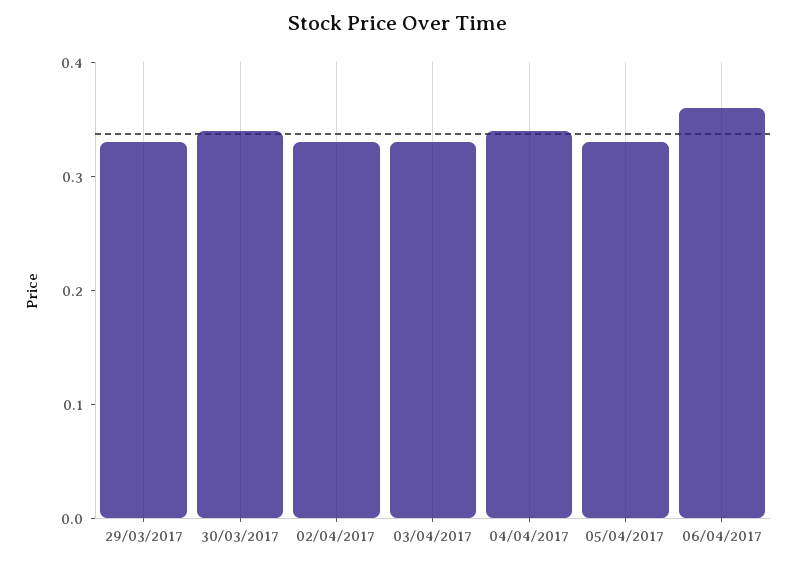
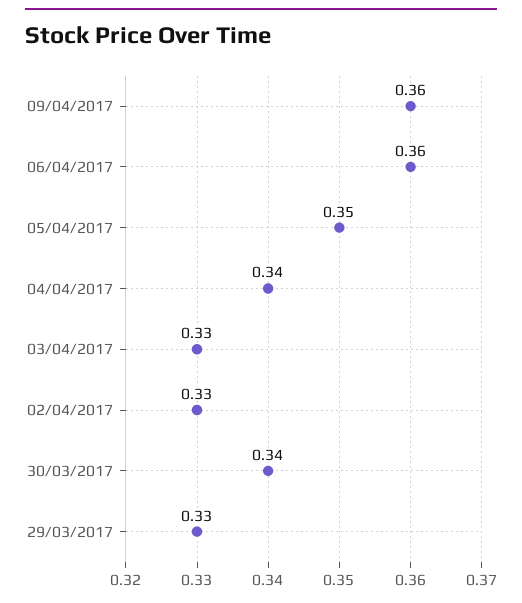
05/04/2017: 0.33 -> 0.35
09/04/2017: none -> 0.36

